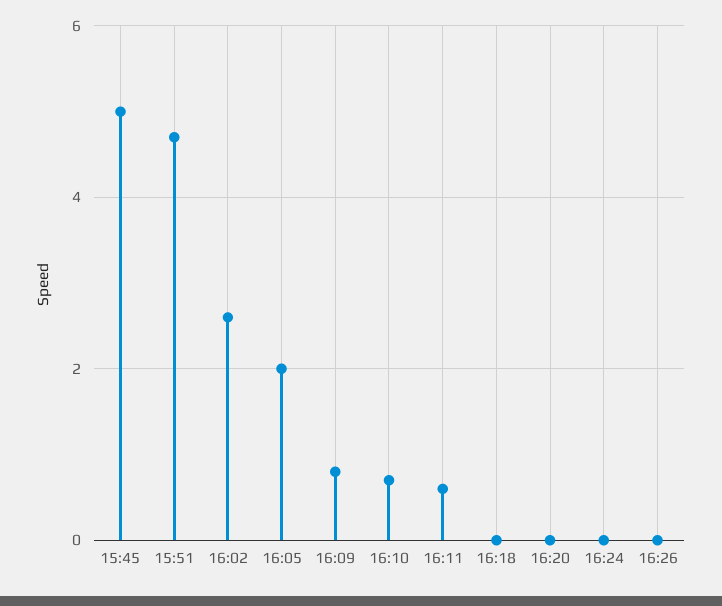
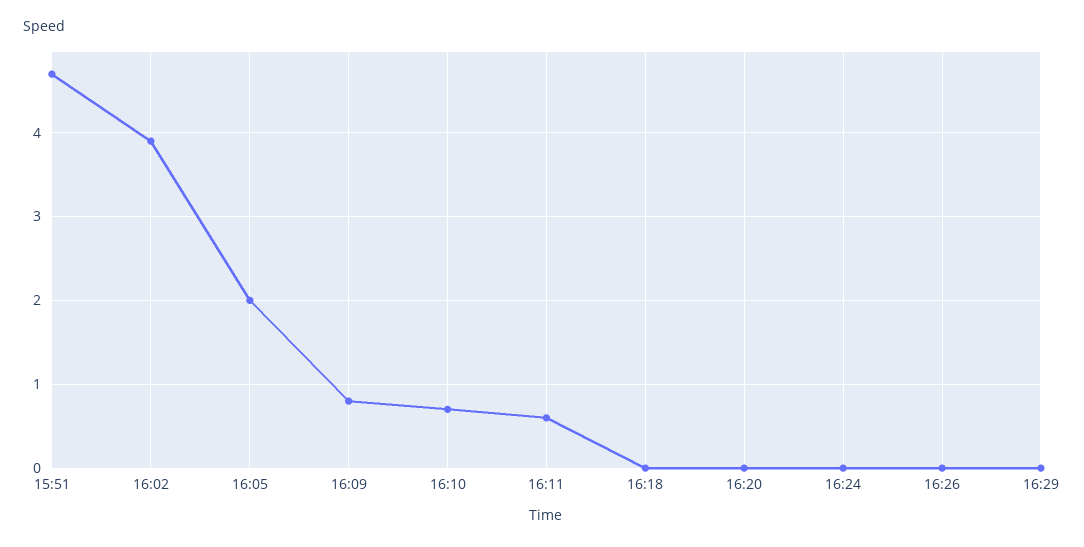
15:45: 5 -> none
16:02: 2.5 -> 3.9
16:29: none -> 0

